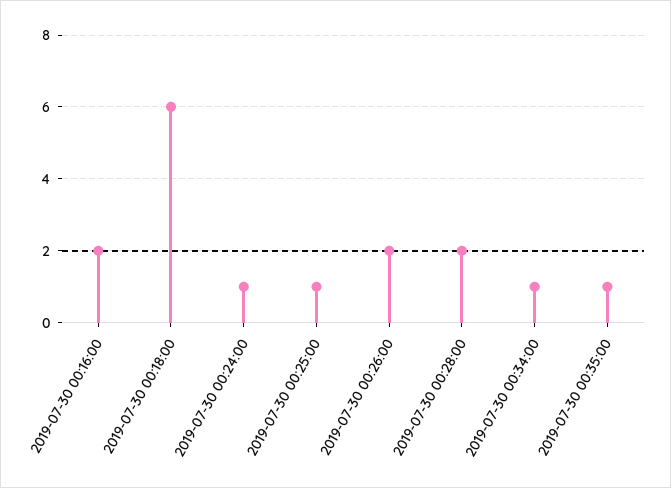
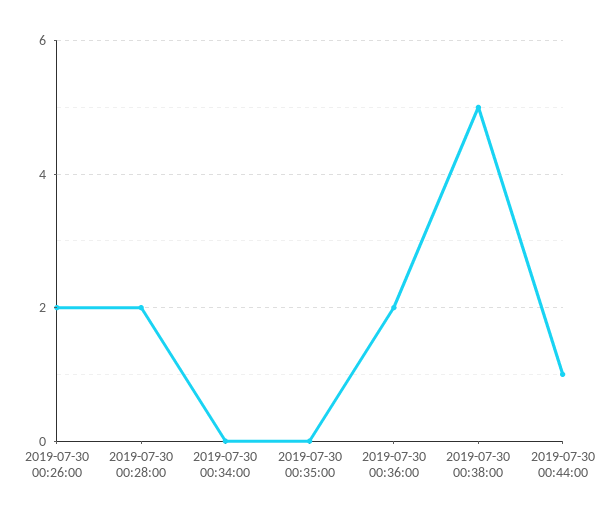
2019-07-30 00:16:00: 2 -> none
2019-07-30 00:18:00: 6 -> none
2019-07-30 00:24:00: 1 -> none
2019-07-30 00:25:00: 1 -> none
2019-07-30 00:34:00: 1 -> 0
2019-07-30 00:35:00: 1 -> 0
2019-07-30 00:36:00: none -> 2
2019-07-30 00:38:00: none -> 5
2019-07-30 00:44:00: none -> 1

